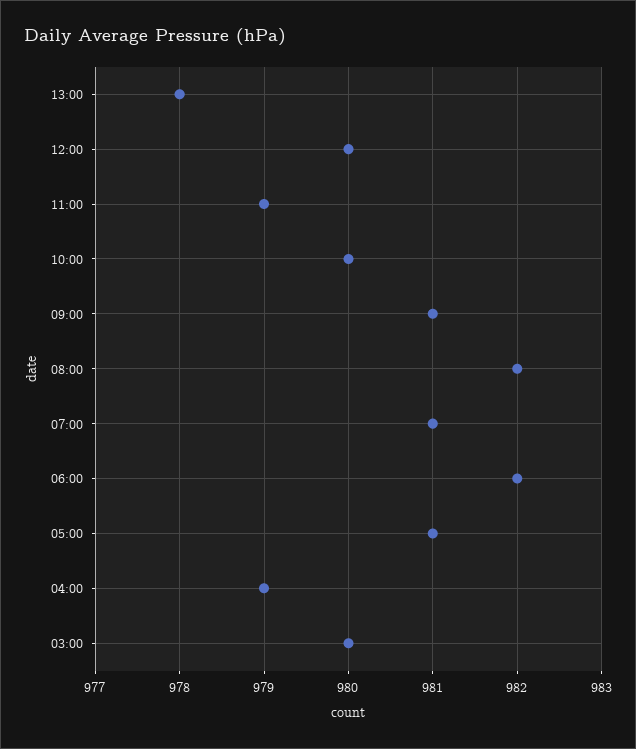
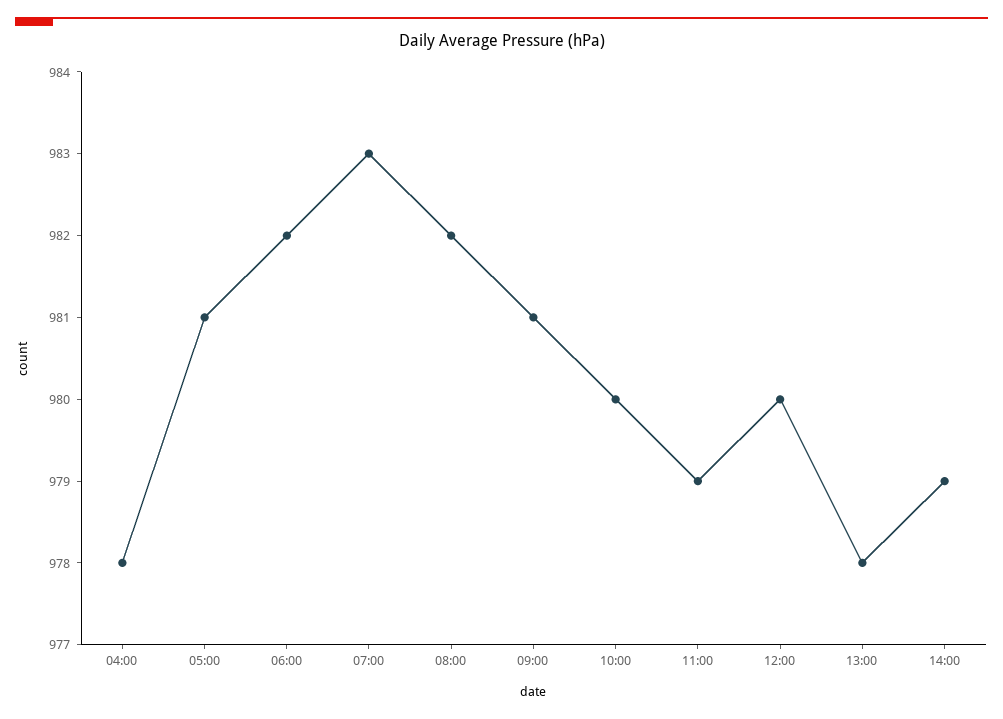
07:00: 981 -> 983
04:00: 979 -> 978
03:00: 980 -> none
14:00: none -> 979

